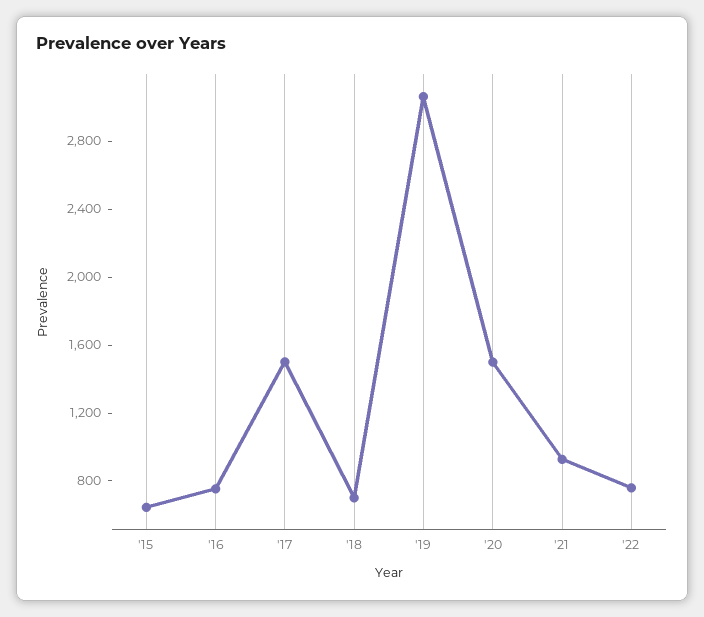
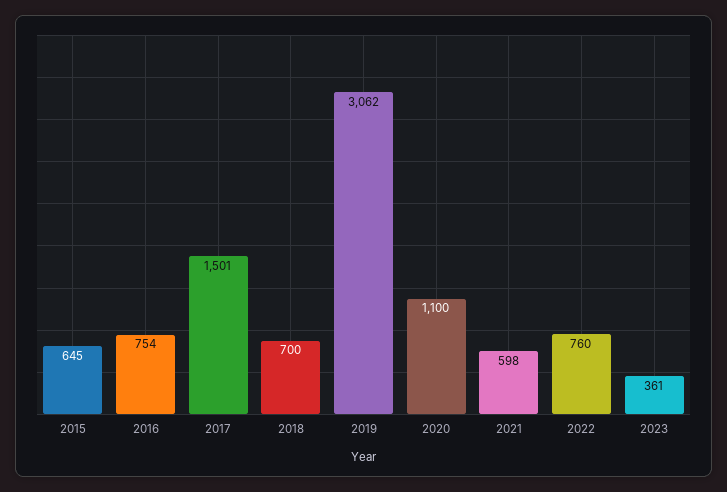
'20: 1500 -> 1100
'21: 900 -> 598
2023: none -> 361

